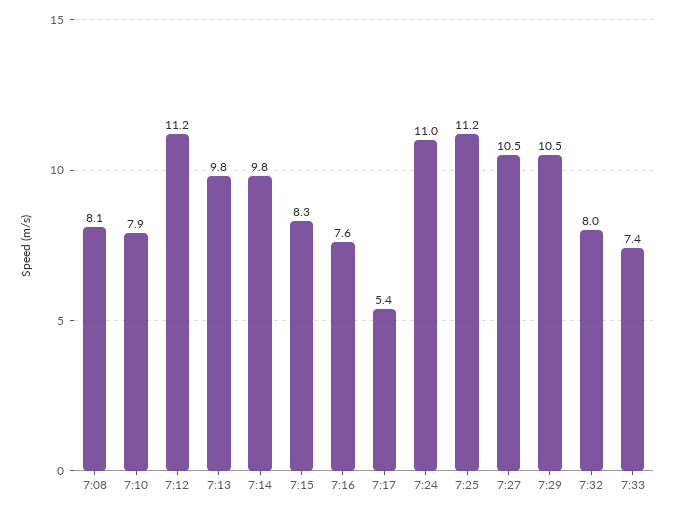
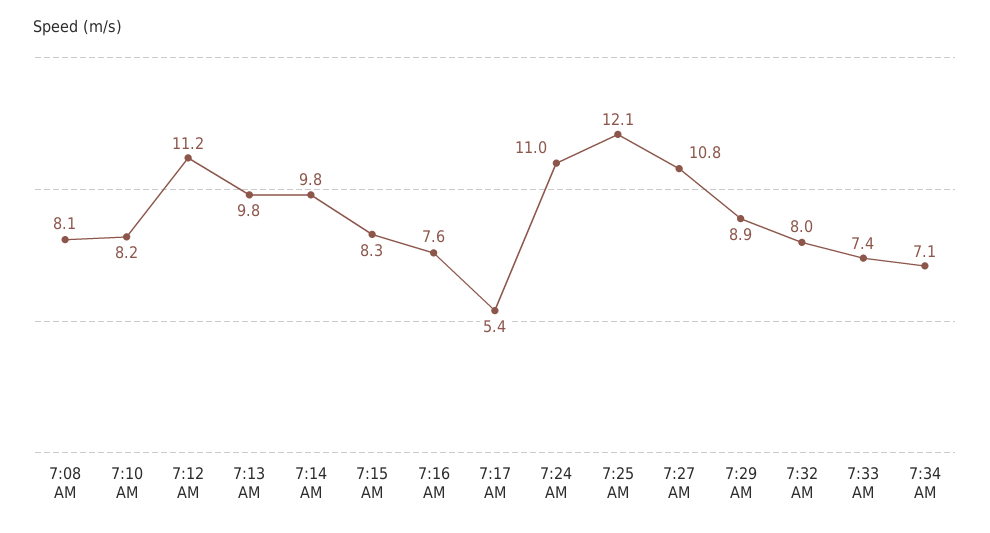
7:10: 7.9 -> 8.2
7:25: 11.2 -> 12.1
7:27: 10.5 -> 10.8
7:29: 10.5 -> 8.9
7:34 AM: none -> 7.1

